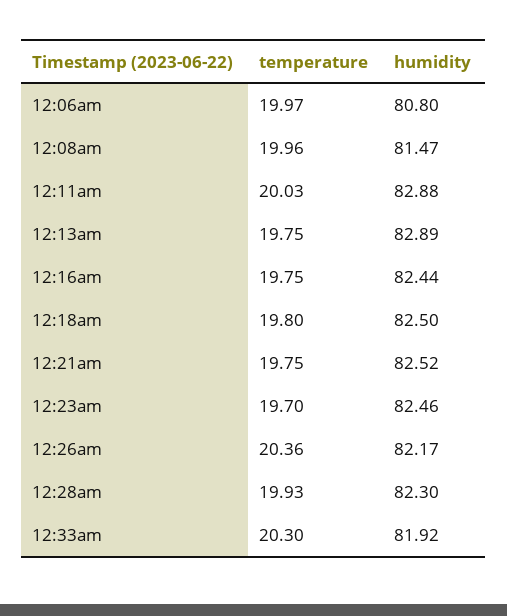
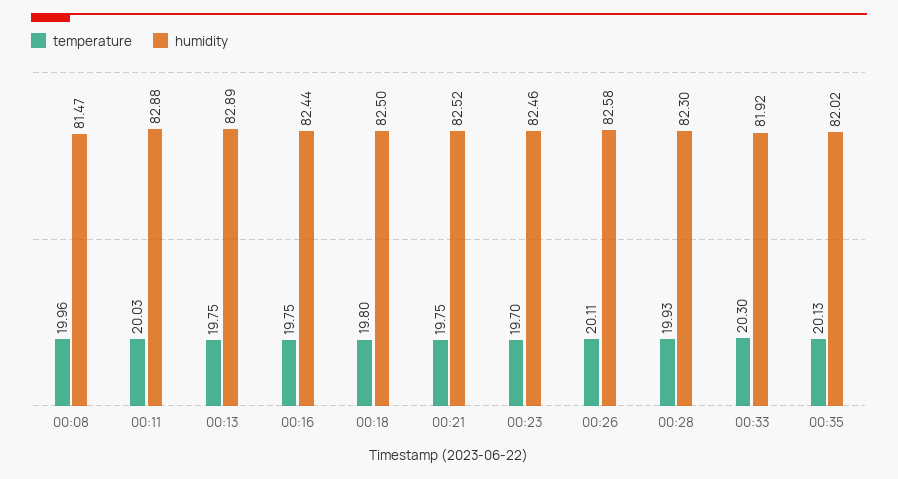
temperature, 12:06am: 19.97 -> none
humidity, 12:06am: 80.8 -> none
temperature, 12:26am: 20.36 -> 20.11
humidity, 12:26am: 82.17 -> 82.58
temperature, 00:35: none -> 20.13
humidity, 00:35: none -> 82.02

